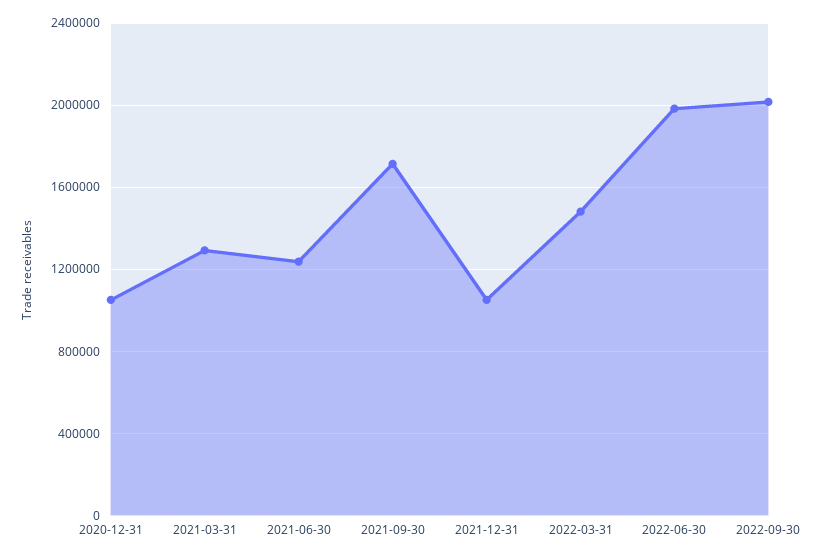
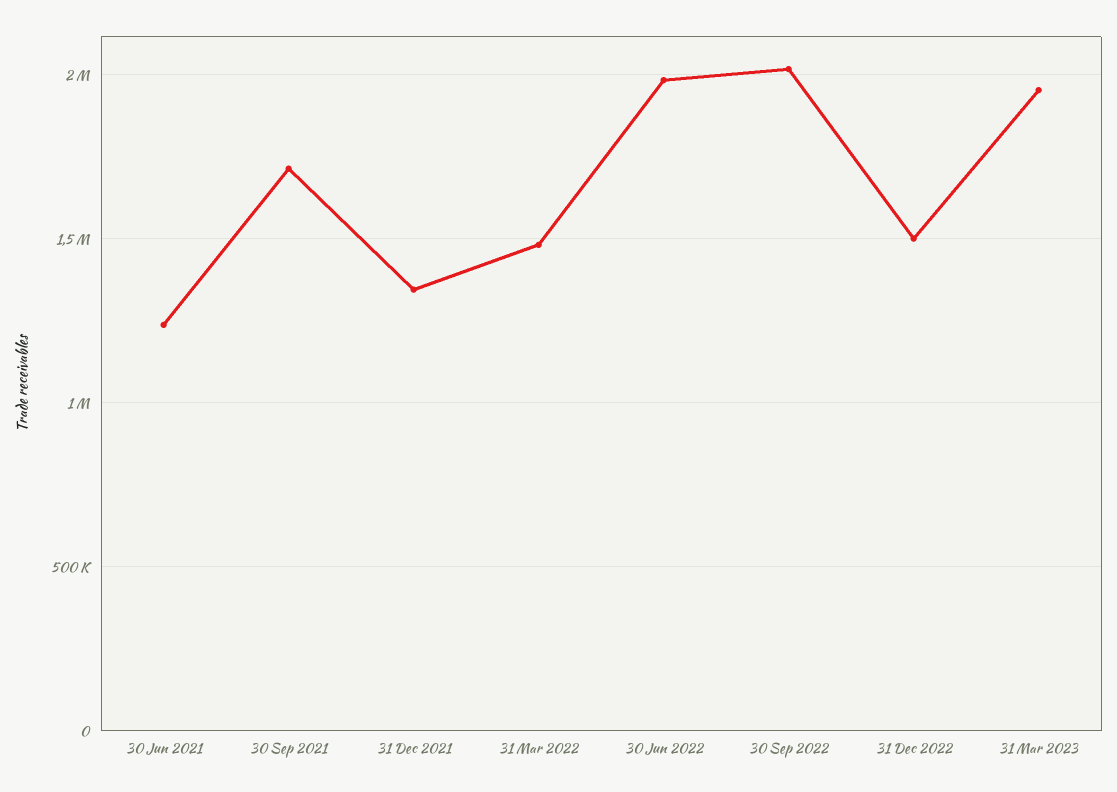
2020-12-31: 1050000 -> none
2021-03-31: 1300000 -> none
2021-12-31: 1050000 -> 1350000
31 Dec 2022: none -> 1500000
31 Mar 2023: none -> 1950000

